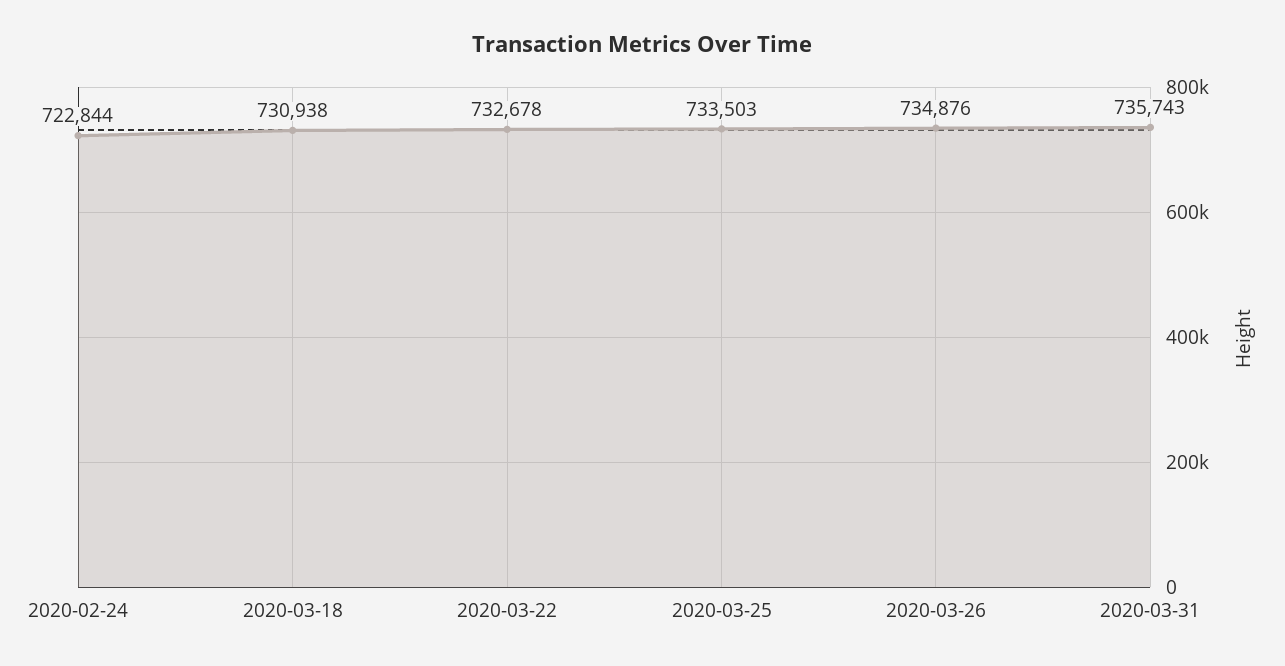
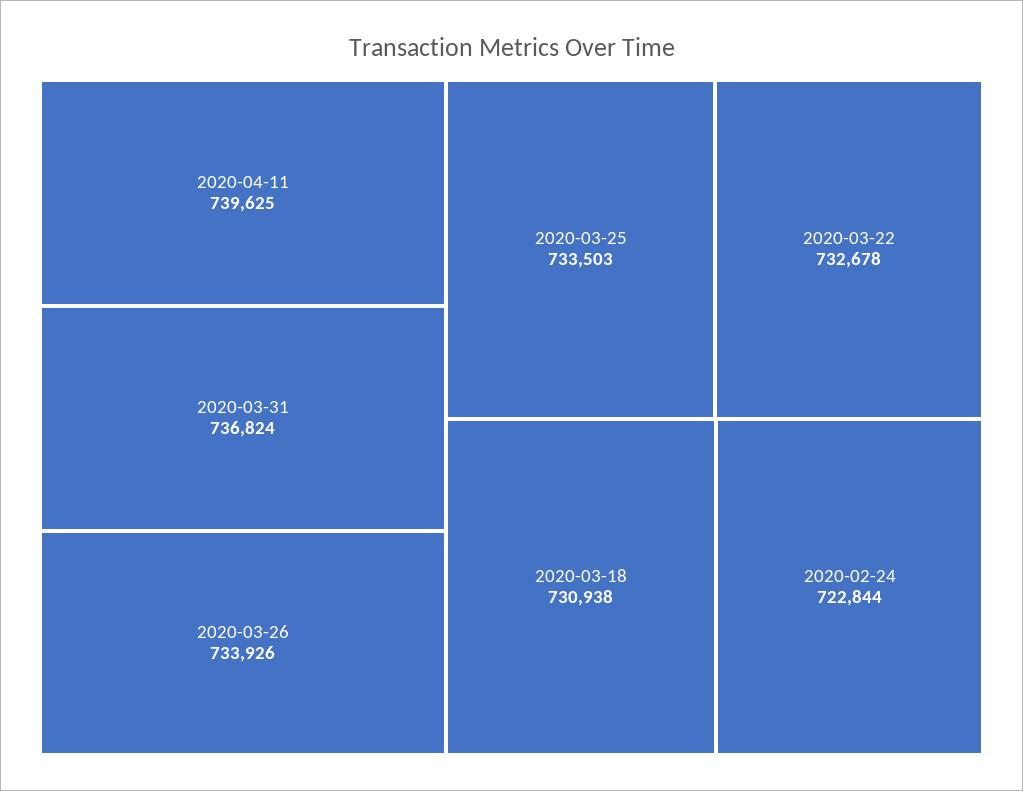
2020-03-26: 734876 -> 733926
2020-03-31: 735743 -> 736824
2020-04-11: none -> 739625

